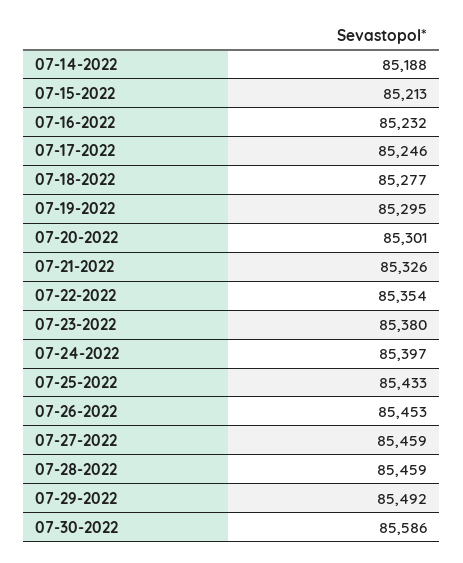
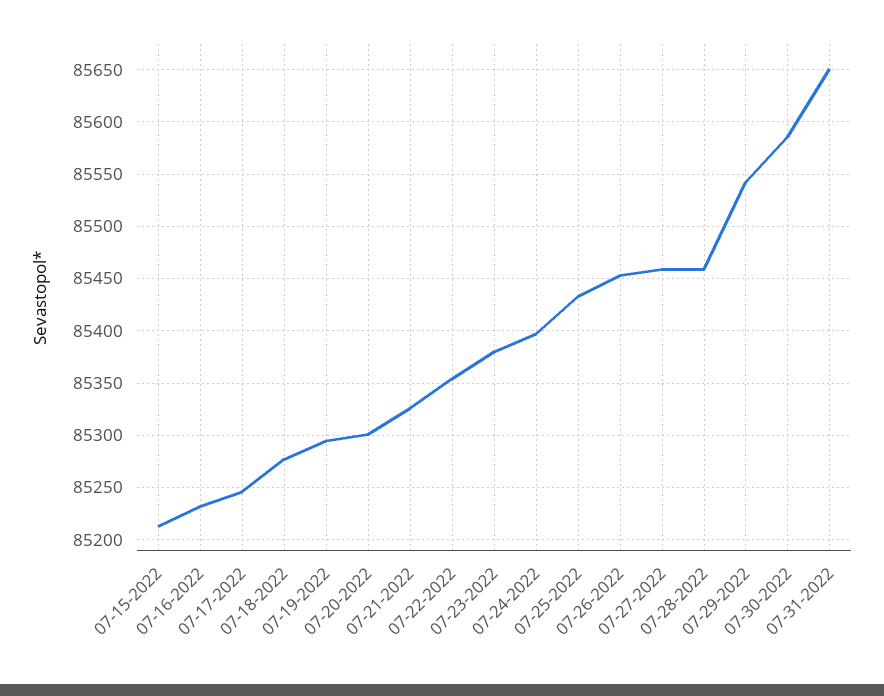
07-14-2022: 85188 -> none
07-29-2022: 85492 -> 85540
07-31-2022: none -> 85650

